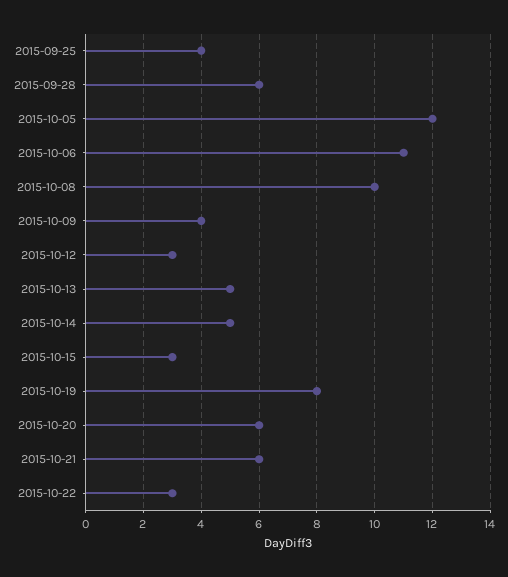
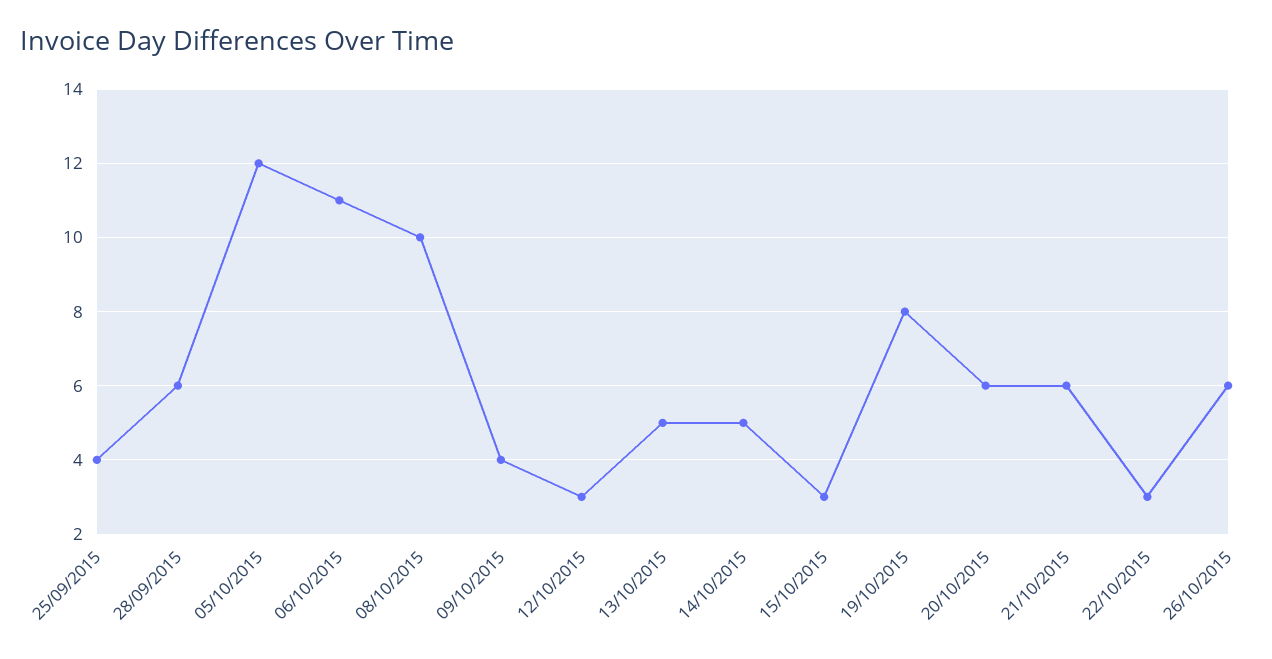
26/10/2015: none -> 6

